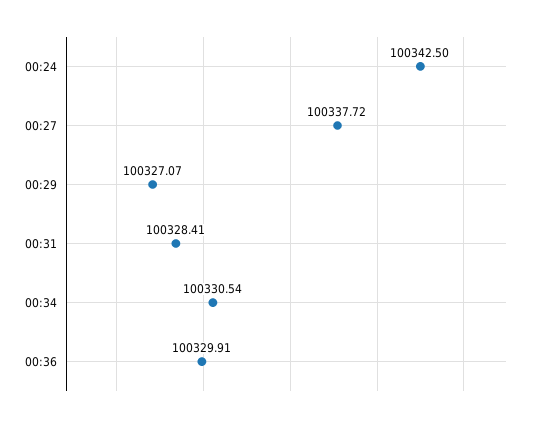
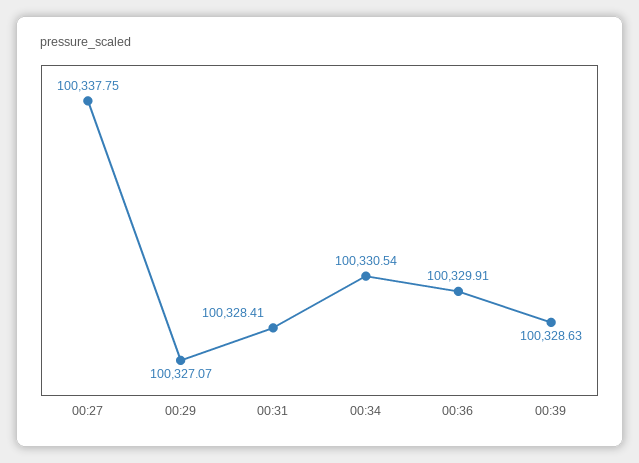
00:24: 100342.5 -> none
00:27: 100337.72 -> 100337.75
00:39: none -> 100328.63

